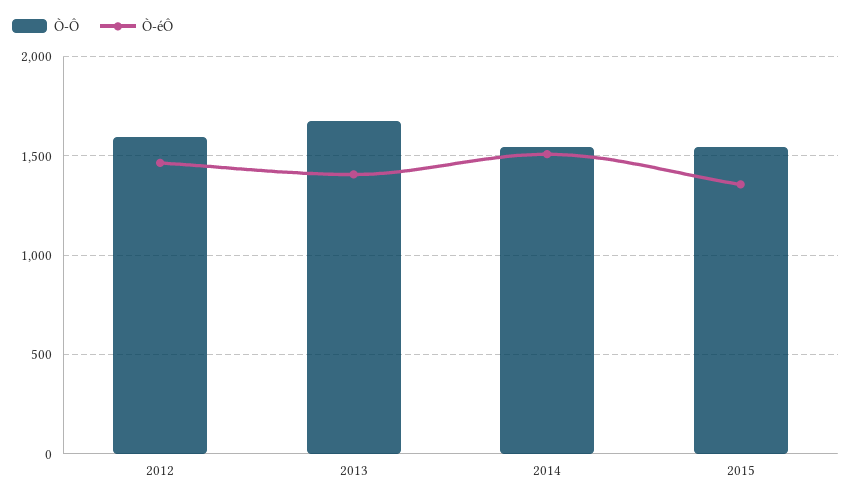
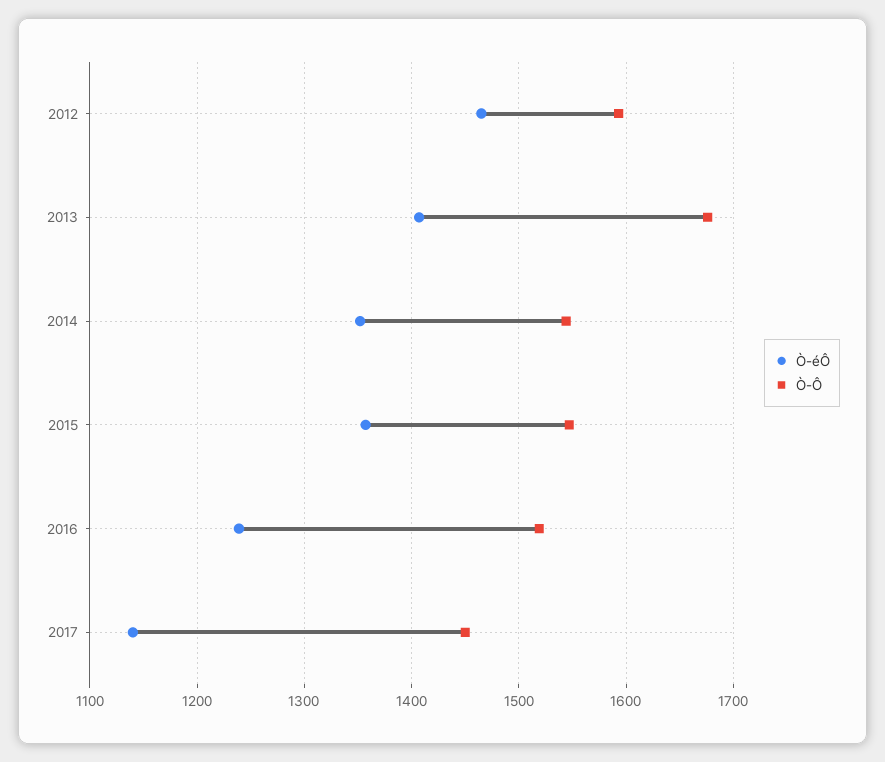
Ò-éÔ, 2014: 1500 -> 1350
Ò-éÔ, 2016: none -> 1240
Ò-Ô, 2016: none -> 1520
Ò-éÔ, 2017: none -> 1140
Ò-Ô, 2017: none -> 1450

